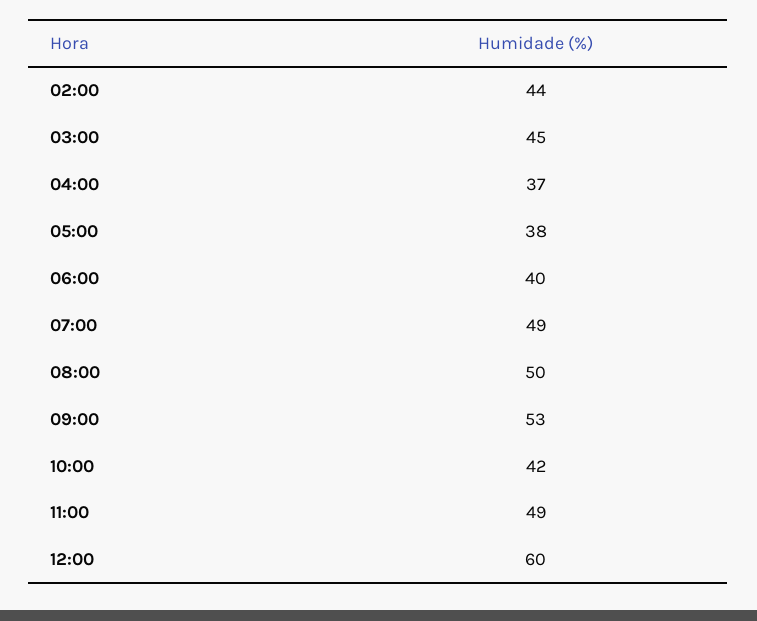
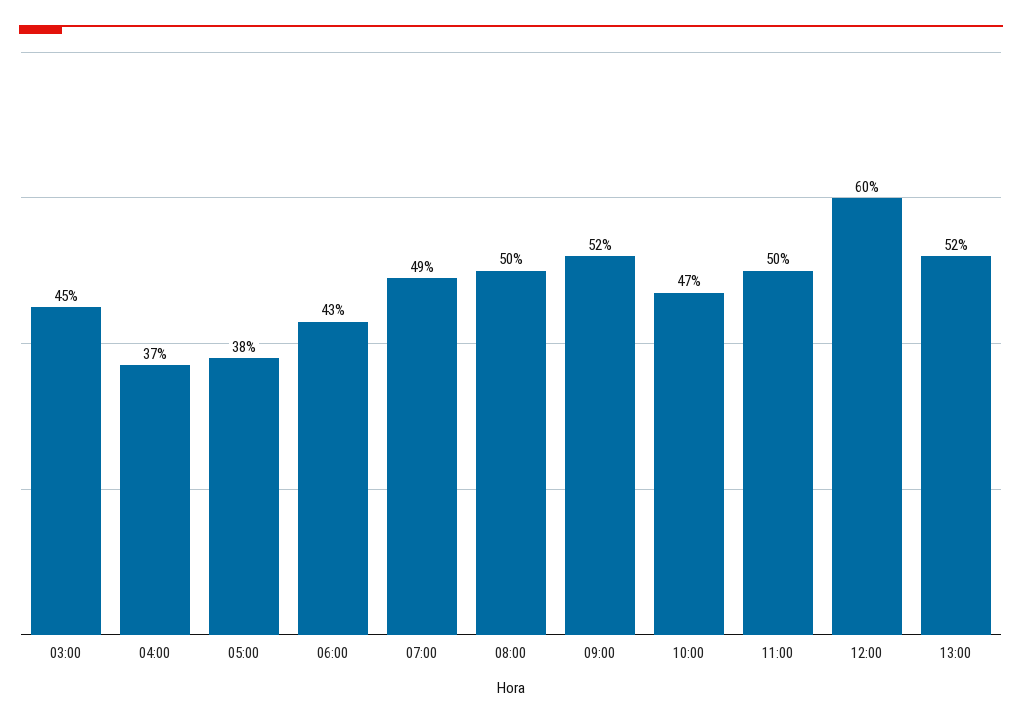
02:00: 44 -> none
06:00: 40 -> 43
09:00: 53 -> 52
10:00: 42 -> 47
11:00: 49 -> 50
13:00: none -> 52

